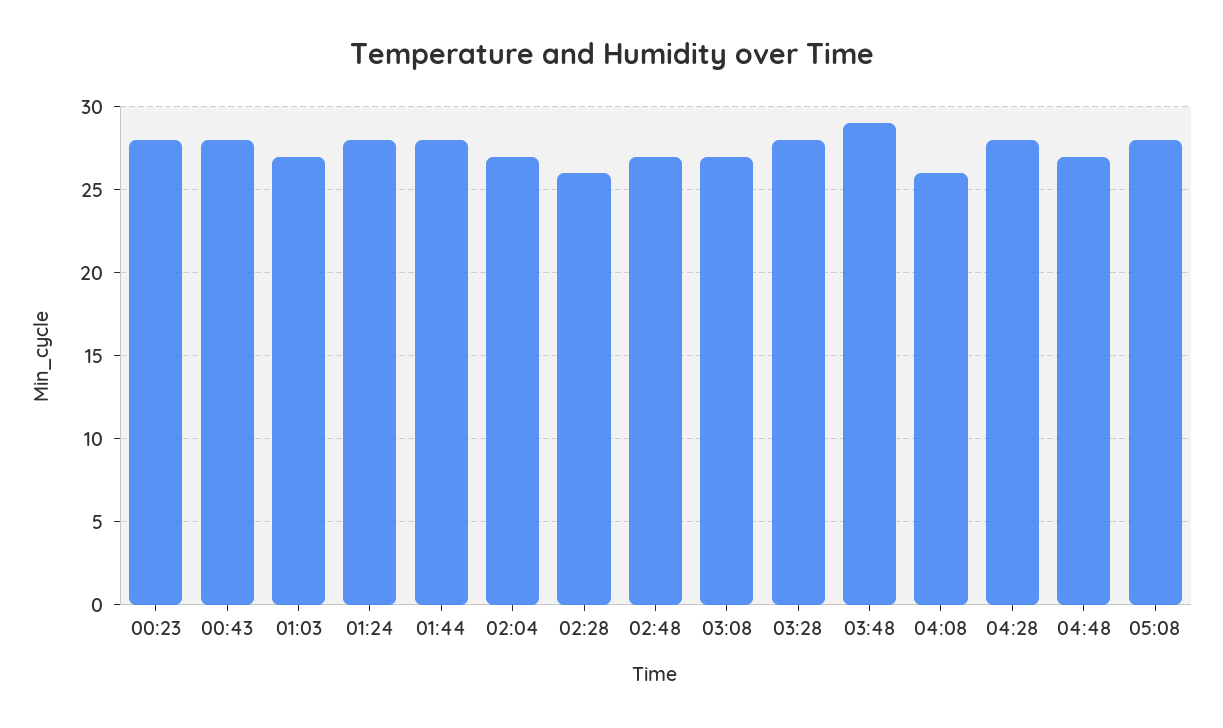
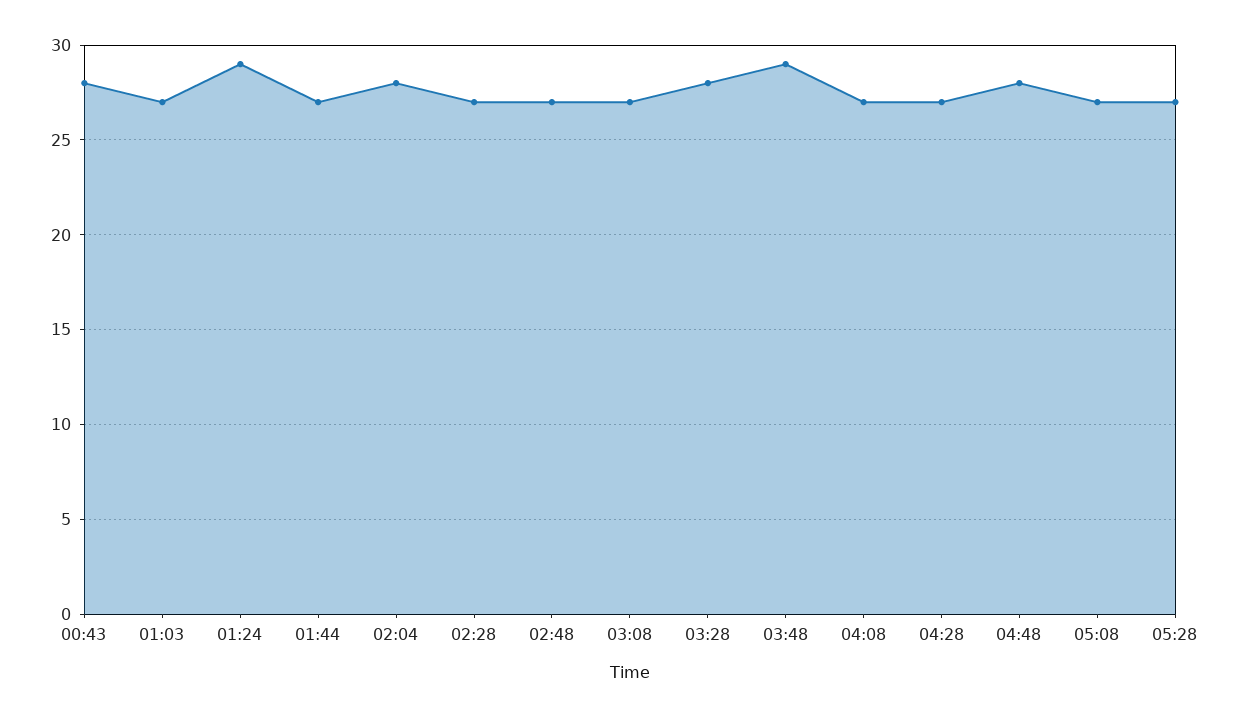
00:23: 28 -> none
01:24: 28 -> 29
01:44: 28 -> 27
02:04: 27 -> 28
02:28: 26 -> 27
04:08: 26 -> 27
04:28: 28 -> 27
04:48: 27 -> 28
05:08: 28 -> 27
05:28: none -> 27

